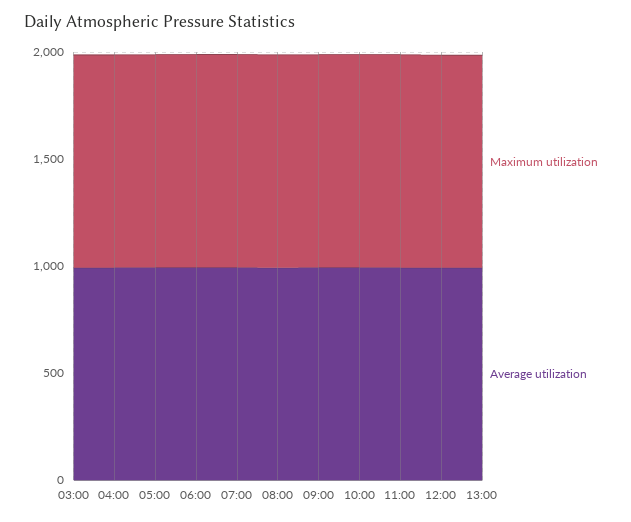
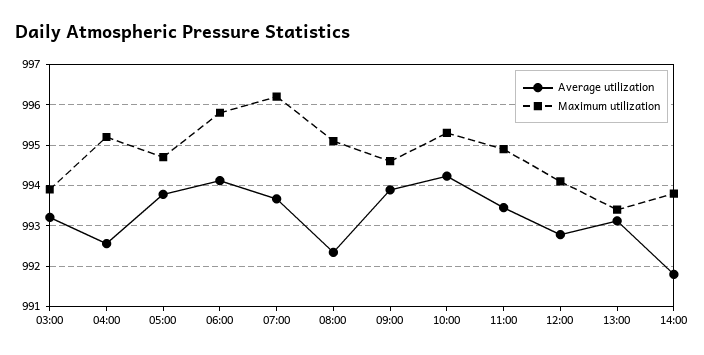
Average utilization, 14:00: none -> 991.8
Maximum utilization, 14:00: none -> 993.8

